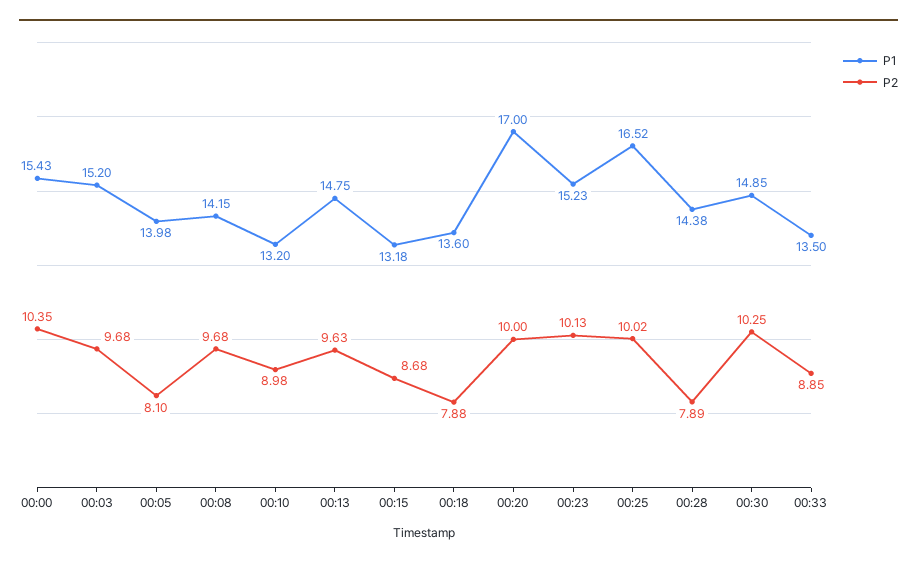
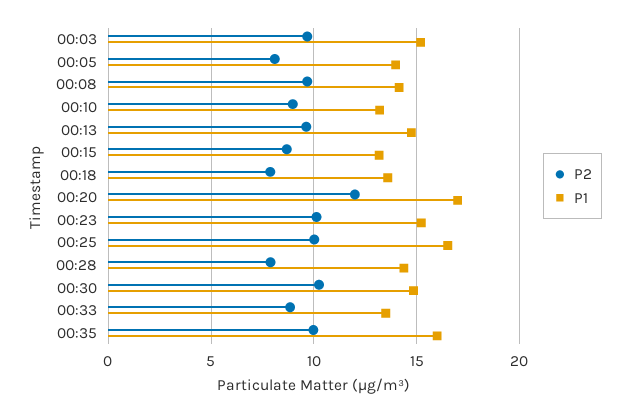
P1, 00:00: 15.43 -> none
P2, 00:00: 10.35 -> none
P2, 00:20: 10 -> 12
P2, 00:35: none -> 10
P1, 00:35: none -> 16

